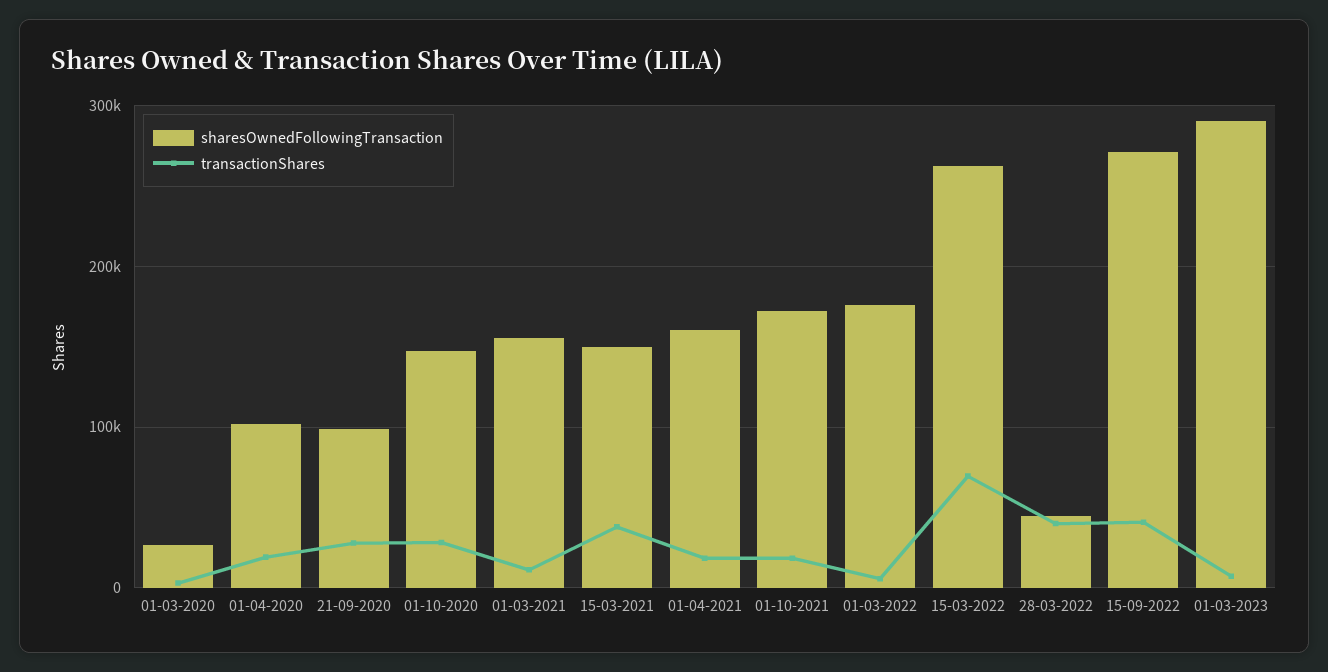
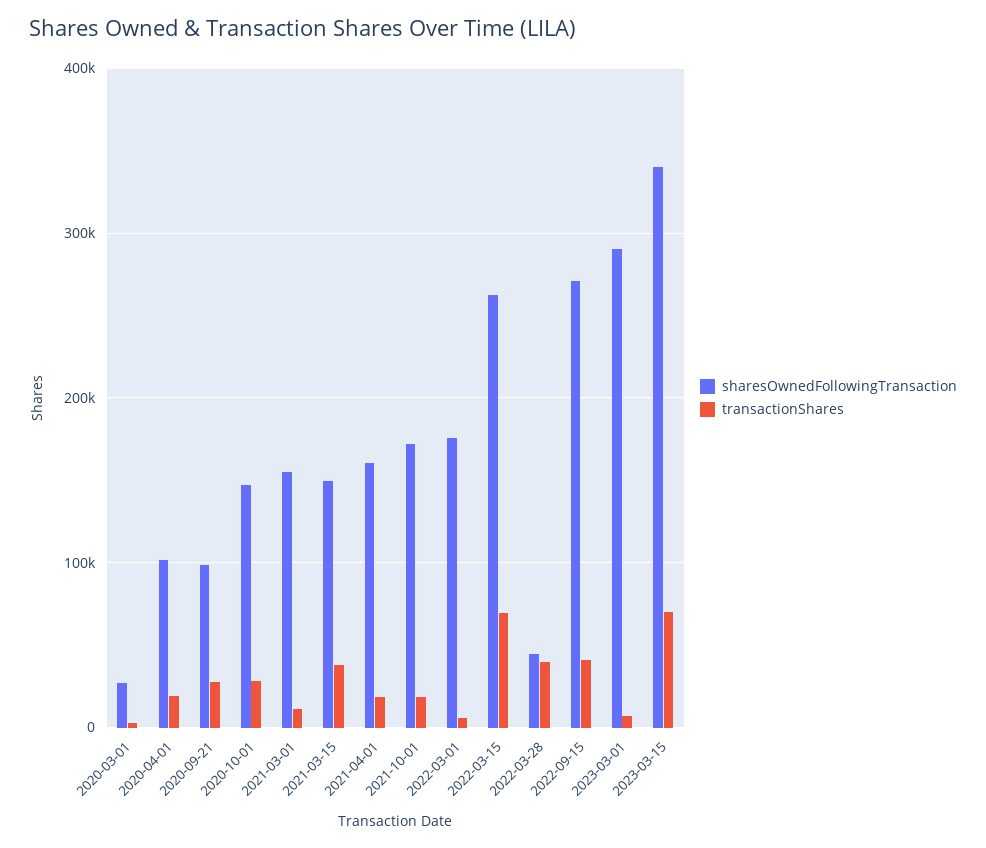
sharesOwnedFollowingTransaction, 2023-03-15: none -> 340000
transactionShares, 2023-03-15: none -> 70000

